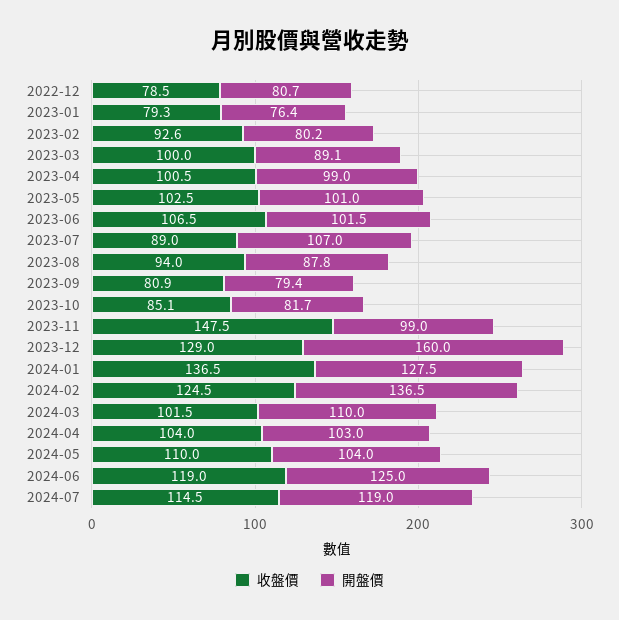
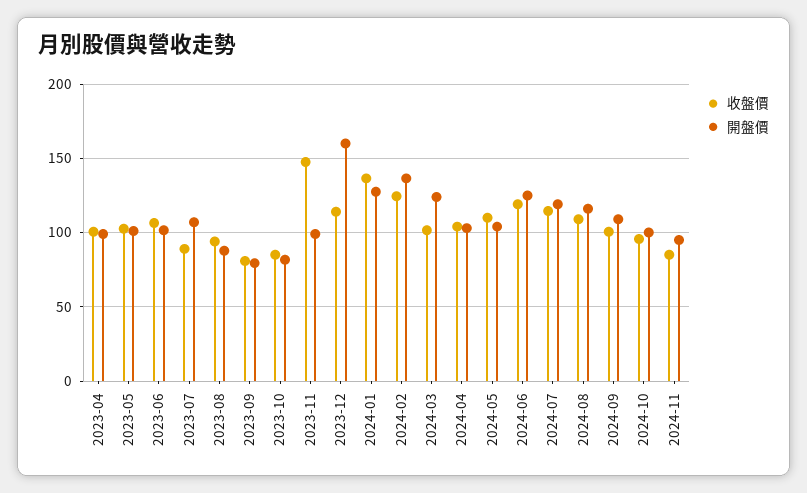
收盤價, 2022-12: 78.5 -> none
開盤價, 2022-12: 80.7 -> none
收盤價, 2023-01: 79.3 -> none
開盤價, 2023-01: 76.4 -> none
收盤價, 2023-02: 92.6 -> none
開盤價, 2023-02: 80.2 -> none
收盤價, 2023-03: 100 -> none
開盤價, 2023-03: 89.1 -> none
收盤價, 2023-12: 129 -> 115
開盤價, 2024-03: 110 -> 125
收盤價, 2024-08: none -> 110
開盤價, 2024-08: none -> 115
收盤價, 2024-09: none -> 100
開盤價, 2024-09: none -> 110
收盤價, 2024-10: none -> 95
開盤價, 2024-10: none -> 100
收盤價, 2024-11: none -> 85
開盤價, 2024-11: none -> 95

